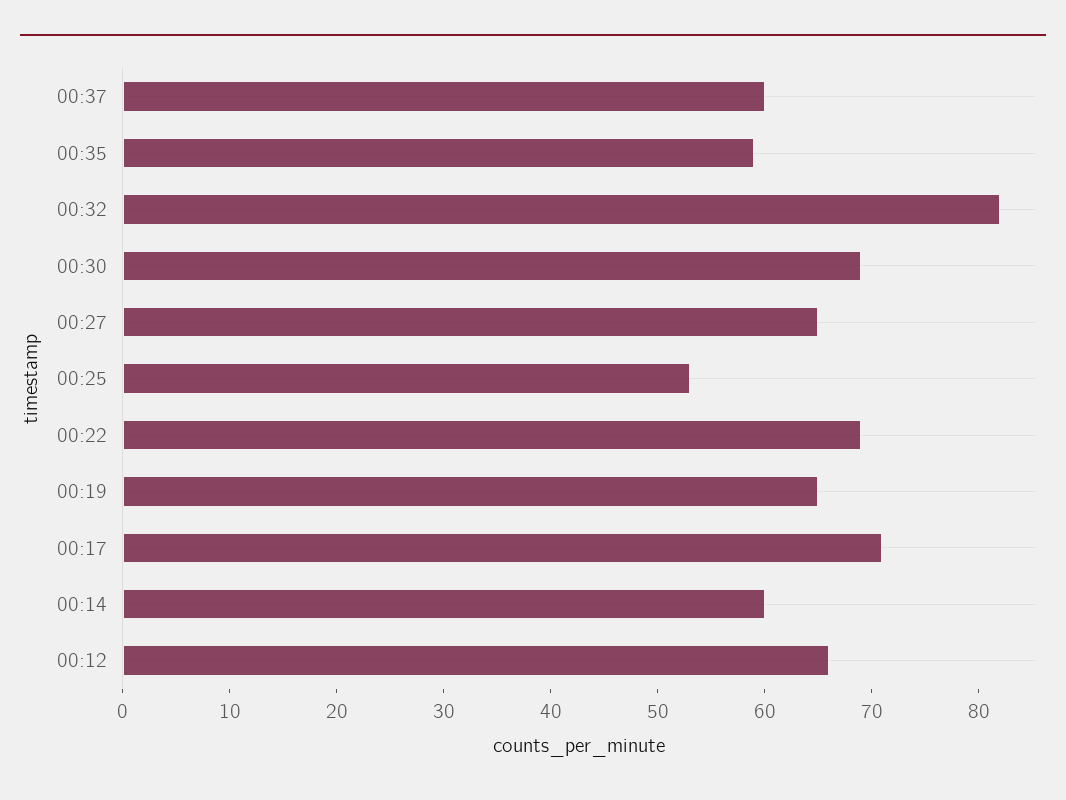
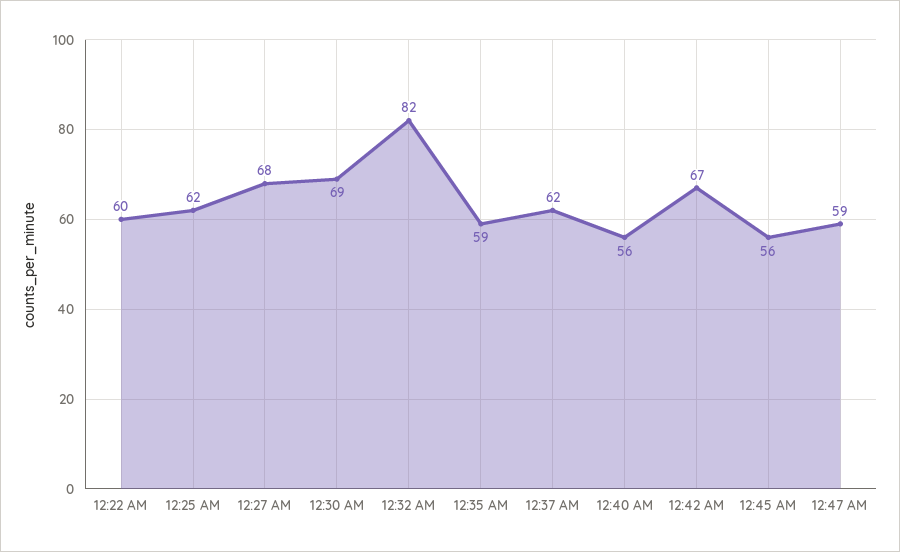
00:37: 60 -> 62
00:27: 65 -> 68
00:25: 53 -> 62
00:22: 69 -> 60
00:19: 65 -> none
00:17: 71 -> none
00:14: 60 -> none
00:12: 66 -> none
12:40 AM: none -> 56
12:42 AM: none -> 67
12:45 AM: none -> 56
12:47 AM: none -> 59

